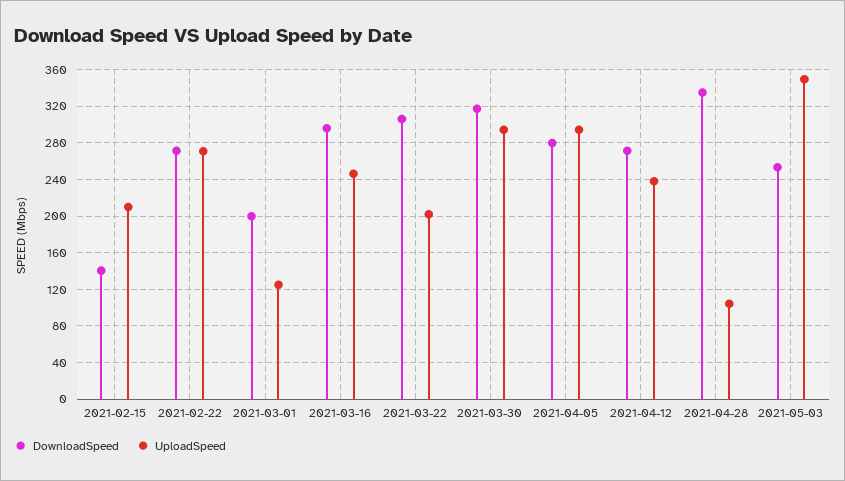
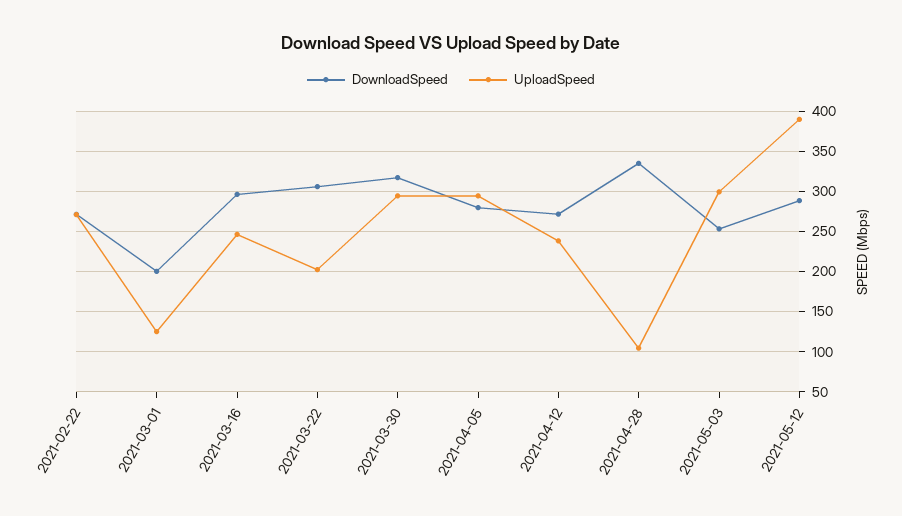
DownloadSpeed, 2021-02-15: 140 -> none
UploadSpeed, 2021-02-15: 210 -> none
UploadSpeed, 2021-05-03: 350 -> 300
DownloadSpeed, 2021-05-12: none -> 290
UploadSpeed, 2021-05-12: none -> 390

